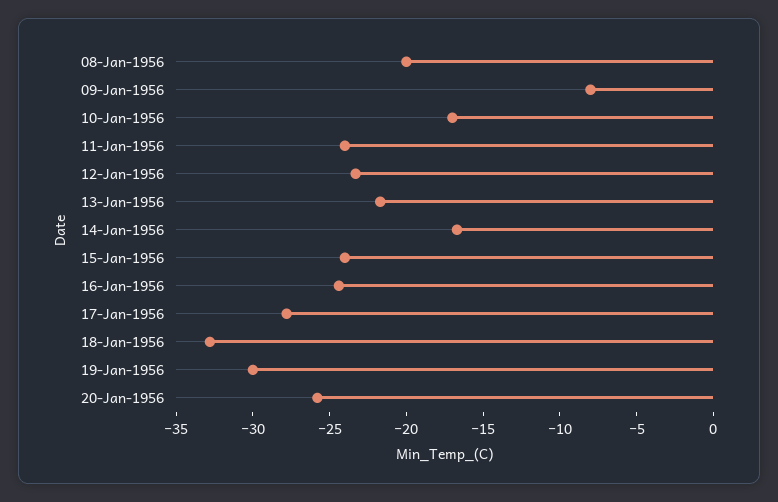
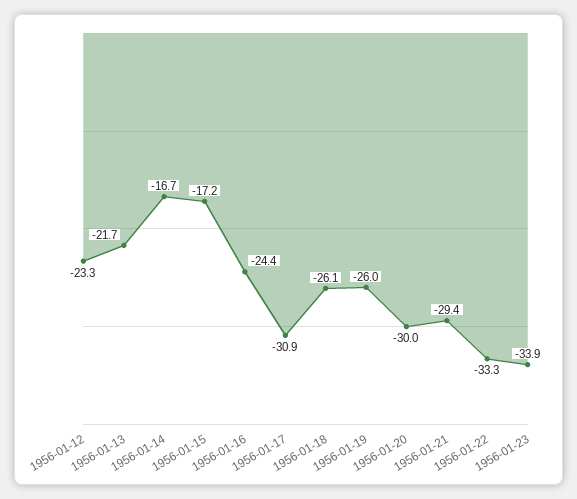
08-Jan-1956: -20 -> none
09-Jan-1956: -8 -> none
10-Jan-1956: -17 -> none
11-Jan-1956: -24 -> none
15-Jan-1956: -24 -> -17.2
17-Jan-1956: -28 -> -30.9
18-Jan-1956: -33 -> -26.1
19-Jan-1956: -30 -> -26
20-Jan-1956: -26 -> -30
1956-01-21: none -> -29.4
1956-01-22: none -> -33.3
1956-01-23: none -> -33.9

